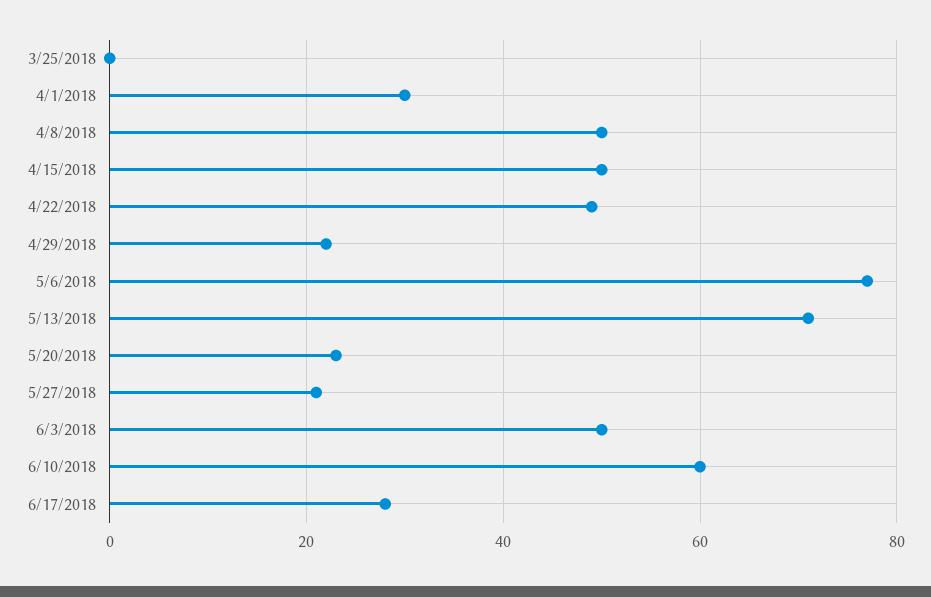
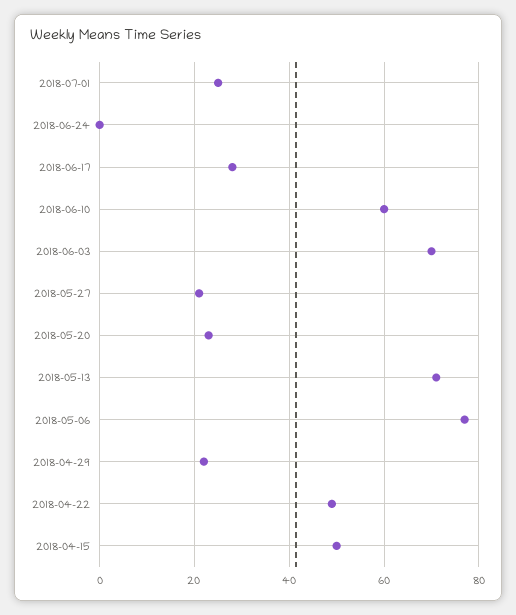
3/25/2018: 0 -> none
4/1/2018: 30 -> none
4/8/2018: 50 -> none
6/3/2018: 50 -> 70
2018-07-01: none -> 25
2018-06-24: none -> 0

